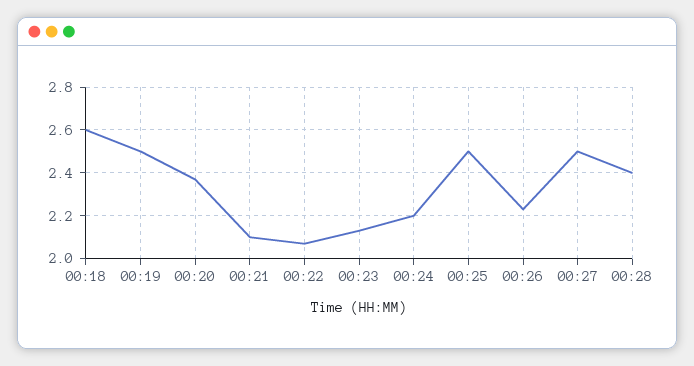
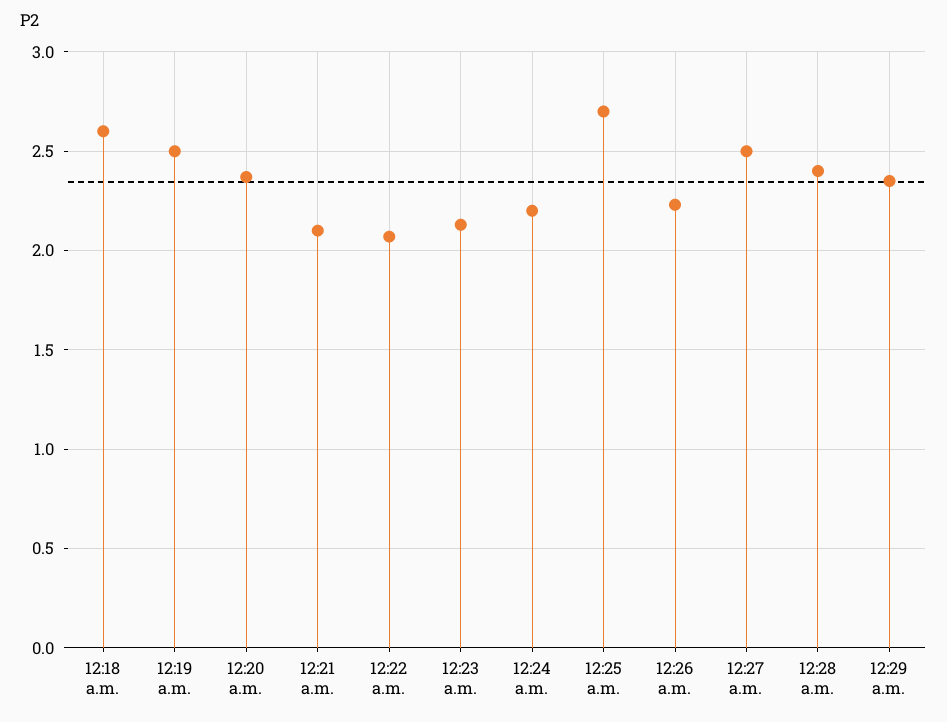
00:25: 2.5 -> 2.7
12:29 a.m.: none -> 2.35

